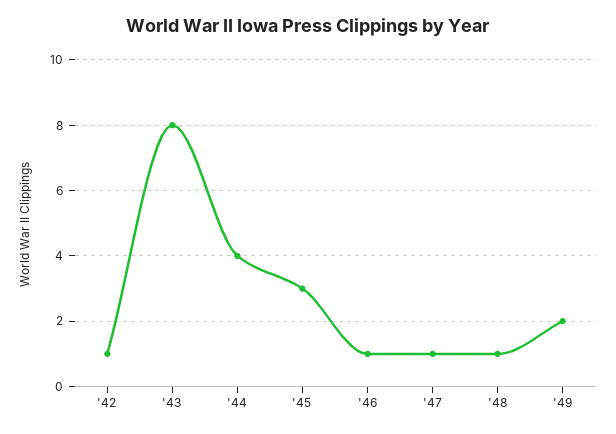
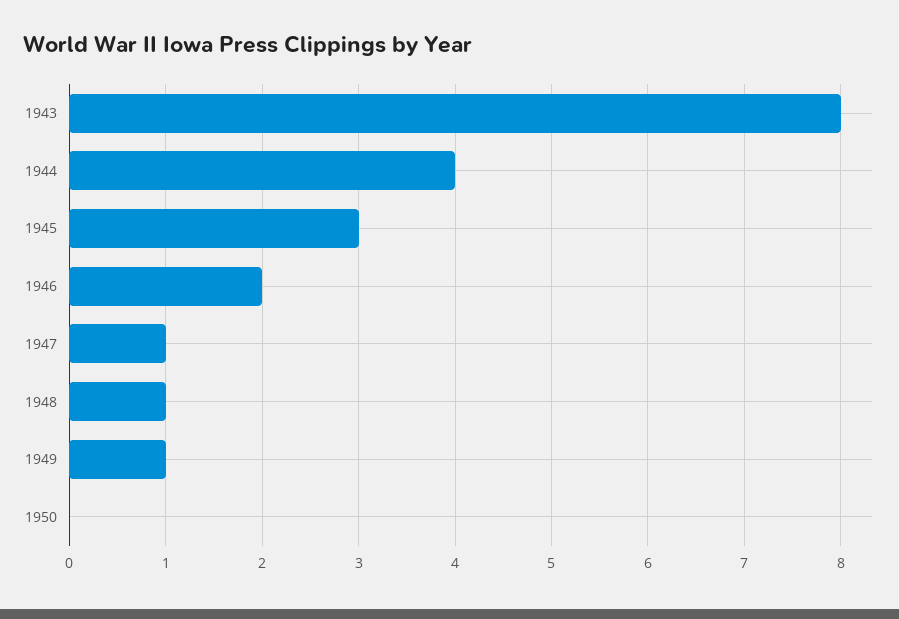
'42: 1 -> none
'46: 1 -> 2
'49: 2 -> 1
1950: none -> 0

